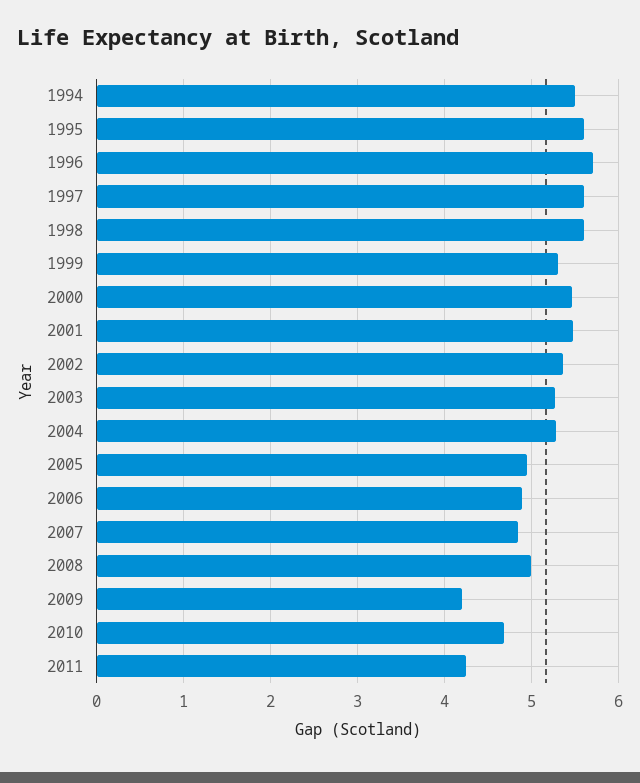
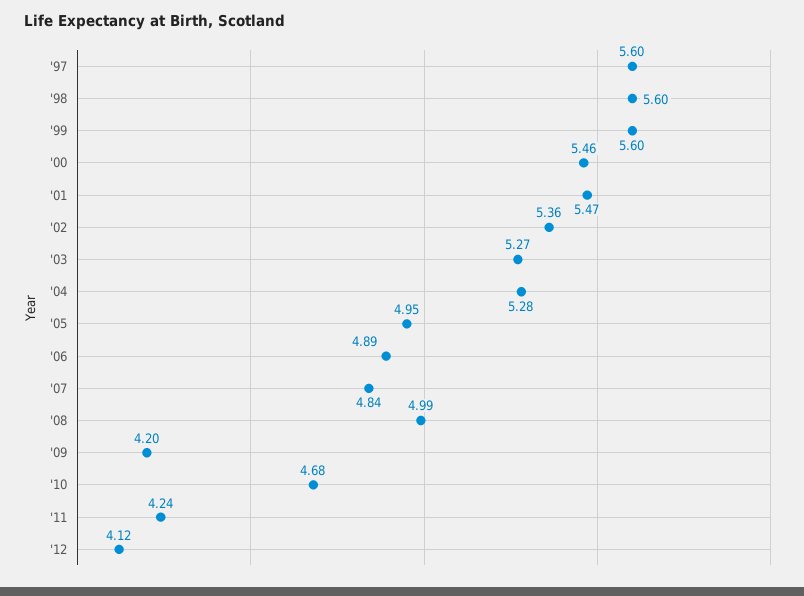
1994: 5.5 -> none
1995: 5.6 -> none
1996: 5.7 -> none
1999: 5.3 -> 5.6
'12: none -> 4.12

